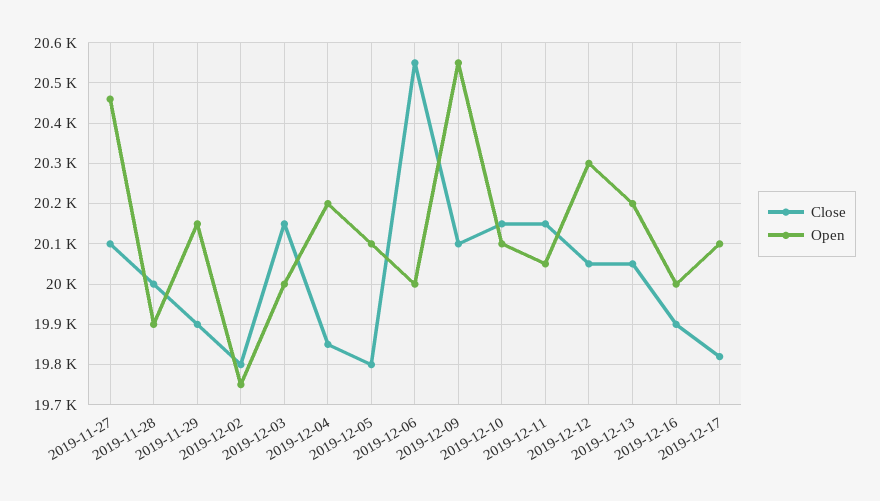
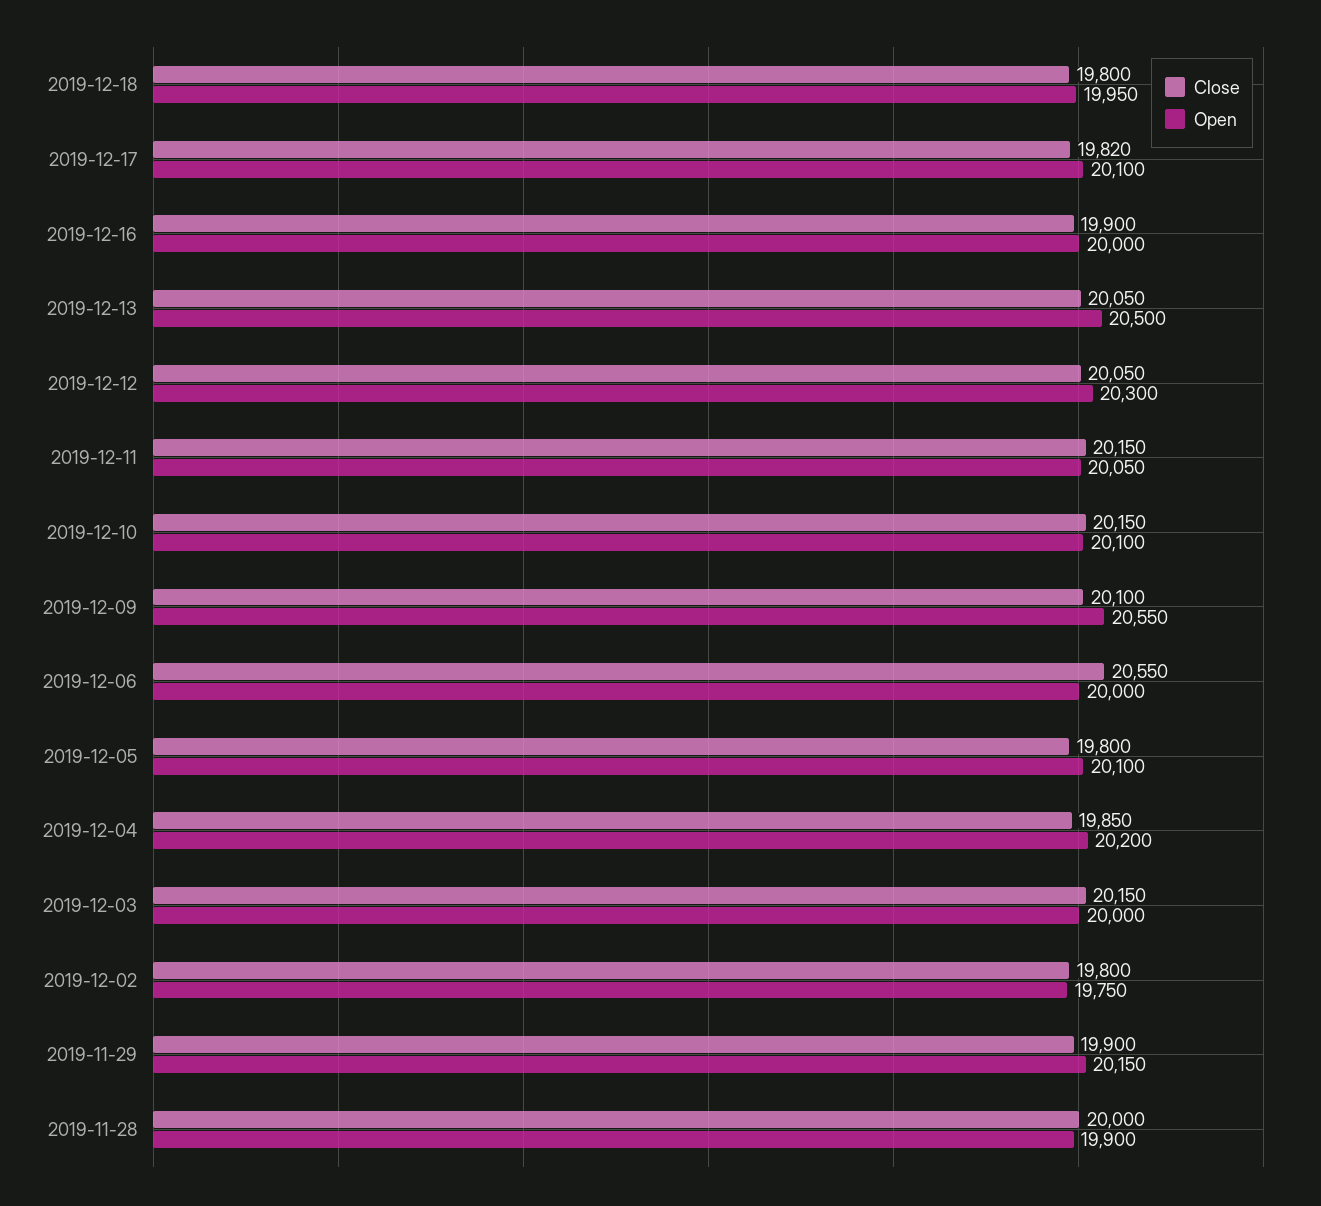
Close, 2019-11-27: 20100 -> none
Open, 2019-11-27: 20460 -> none
Open, 2019-12-13: 20200 -> 20500
Close, 2019-12-18: none -> 19800
Open, 2019-12-18: none -> 19950

